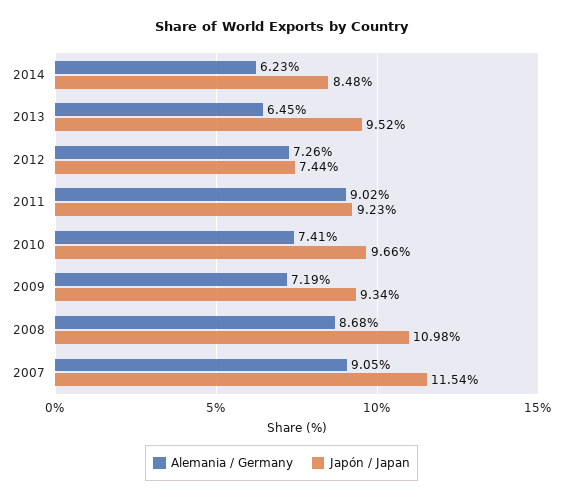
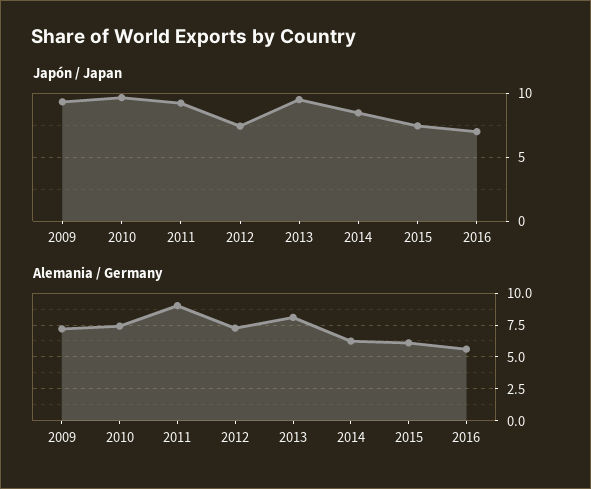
Alemania / Germany, 2013: 6.45 -> 8
Alemania / Germany, 2008: 8.68 -> none
Japón / Japan, 2008: 10.98 -> none
Alemania / Germany, 2007: 9.05 -> none
Japón / Japan, 2007: 11.54 -> none
Japón / Japan, 2015: none -> 7.5
Japón / Japan, 2016: none -> 7
Alemania / Germany, 2015: none -> 6
Alemania / Germany, 2016: none -> 5.5

